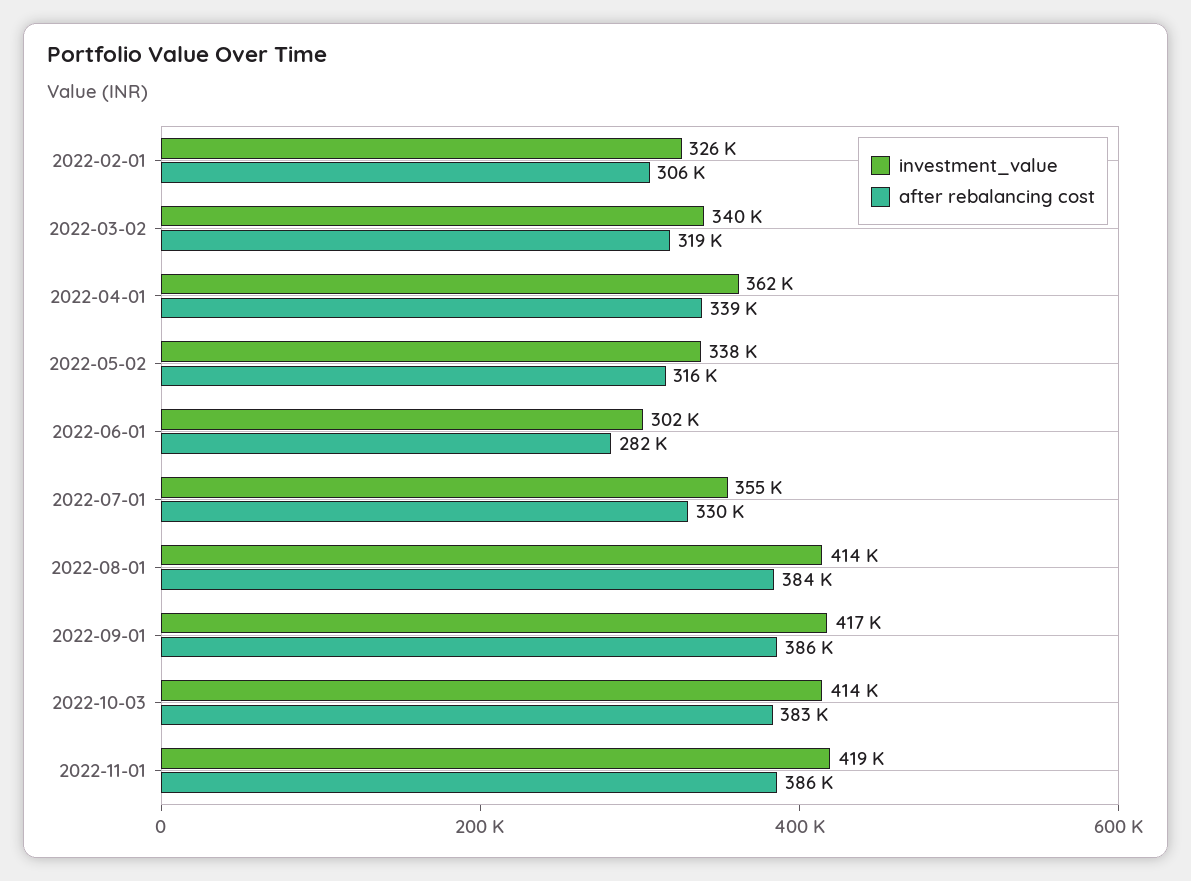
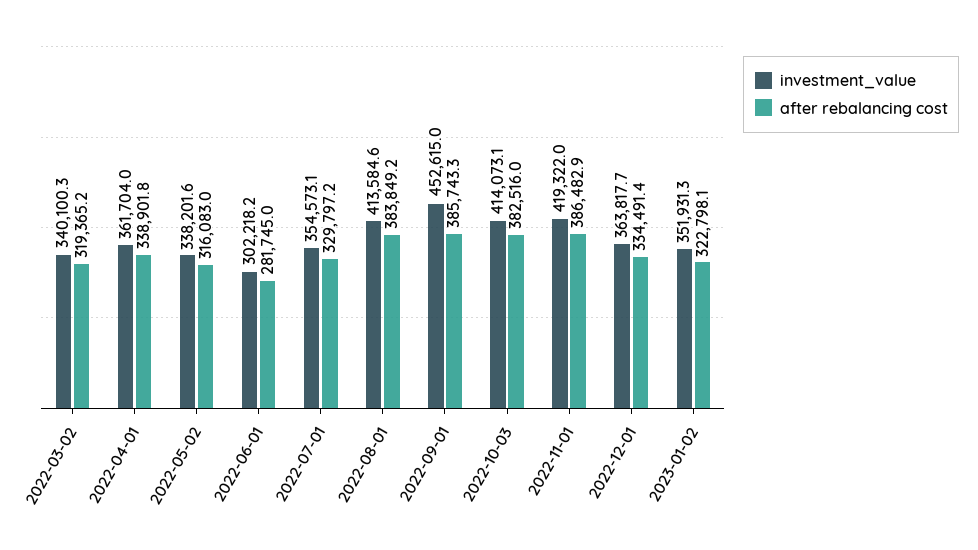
investment_value, 2022-02-01: 326000 -> none
after rebalancing cost, 2022-02-01: 306000 -> none
investment_value, 2022-09-01: 417000 -> 452615
investment_value, 2022-12-01: none -> 363817.7
after rebalancing cost, 2022-12-01: none -> 334491.4
investment_value, 2023-01-02: none -> 351931.3
after rebalancing cost, 2023-01-02: none -> 322798.1

